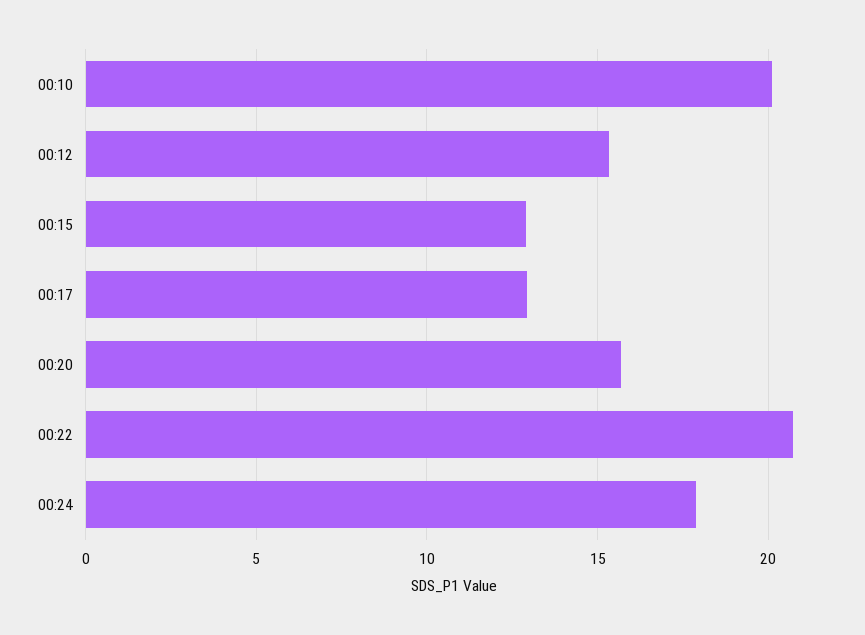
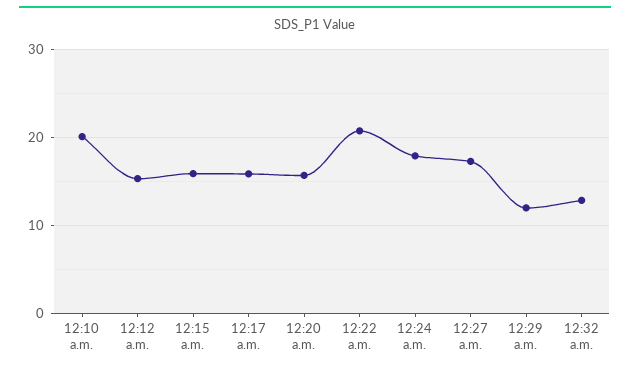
00:15: 13 -> 16
00:17: 13 -> 16
12:27 a.m.: none -> 17
12:29 a.m.: none -> 12
12:32 a.m.: none -> 13

